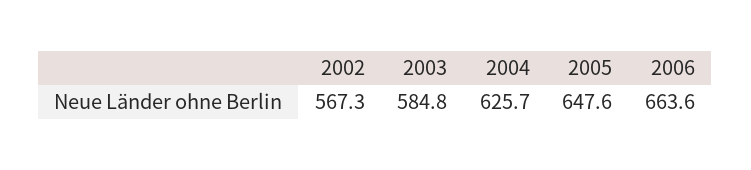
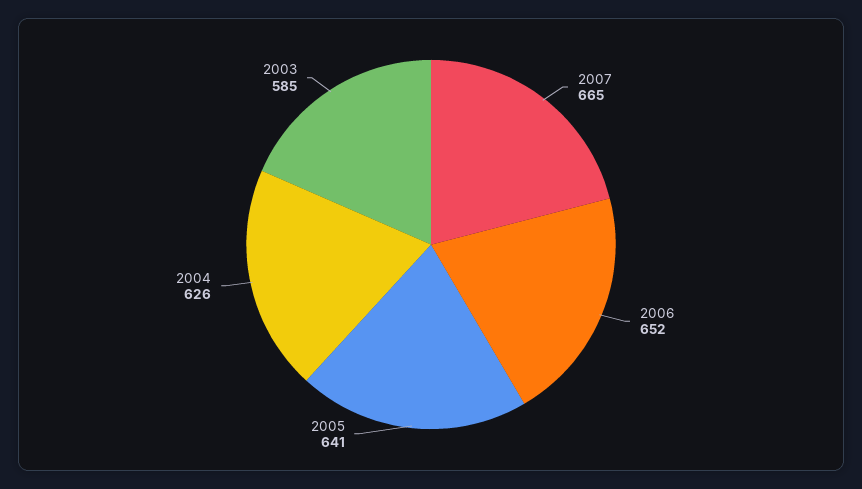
2002: 567.3 -> none
2005: 647.6 -> 641
2006: 663.6 -> 652
2007: none -> 665

